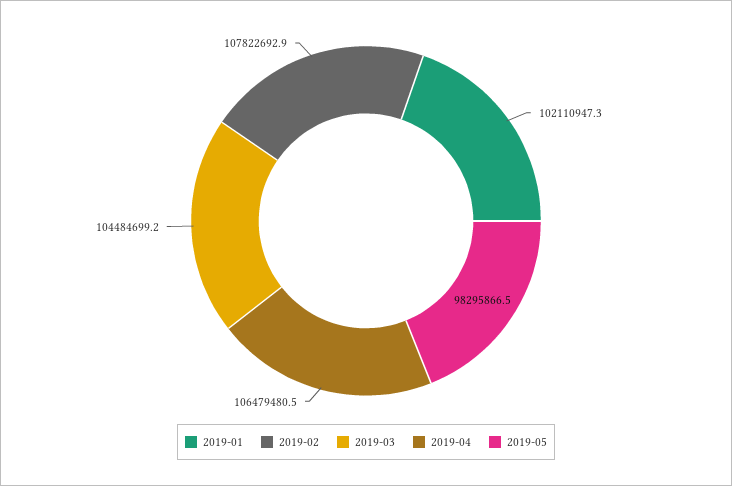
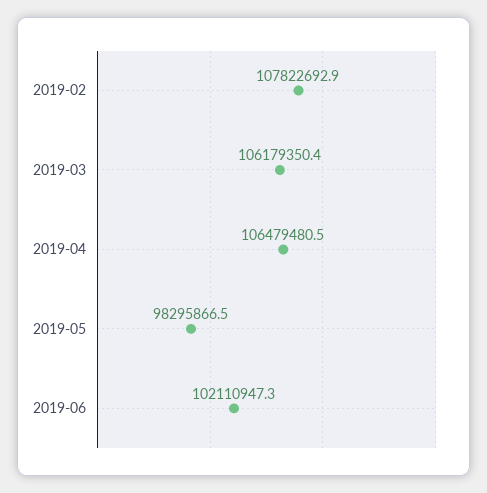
2019-01: 102110947.3 -> none
2019-03: 104484699.2 -> 106179350.4
2019-06: none -> 102110947.3

